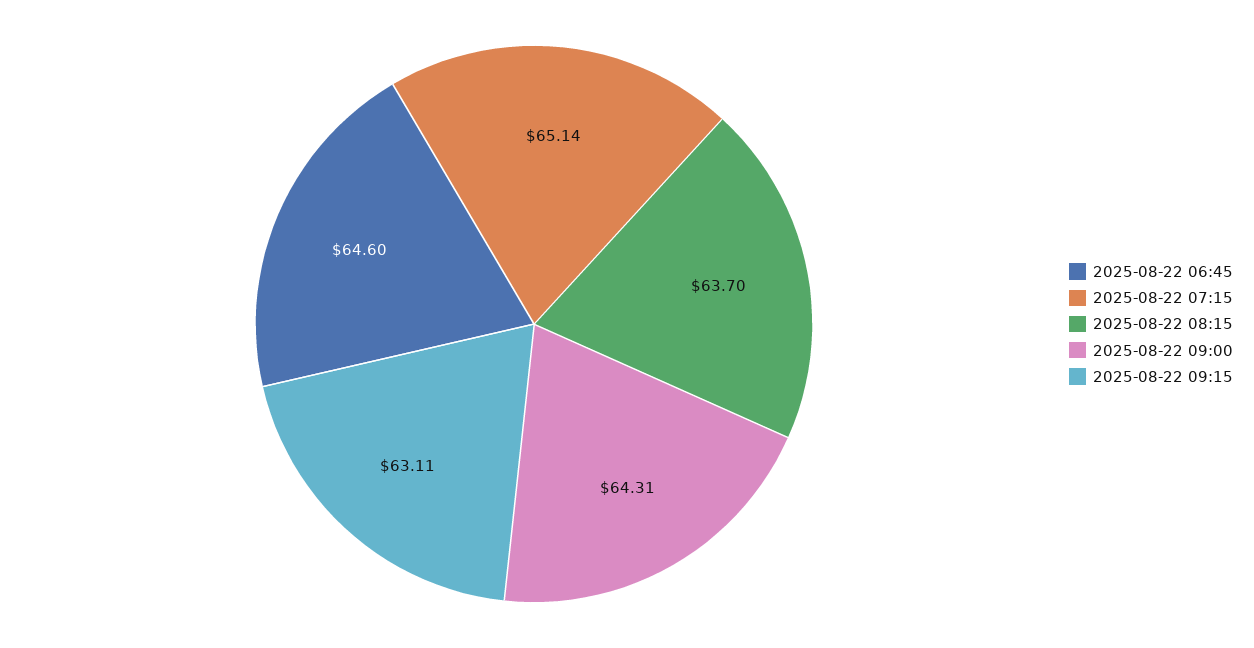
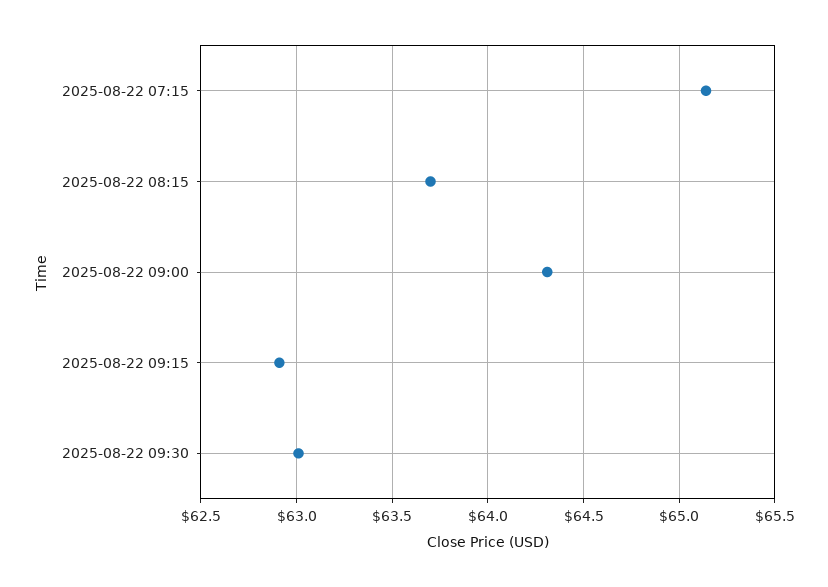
2025-08-22 06:45: 64.6 -> none
2025-08-22 09:15: 63.11 -> 62.9
2025-08-22 09:30: none -> 63

